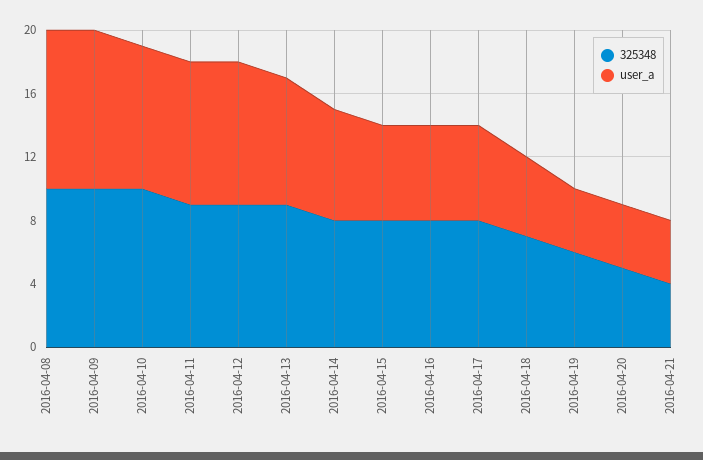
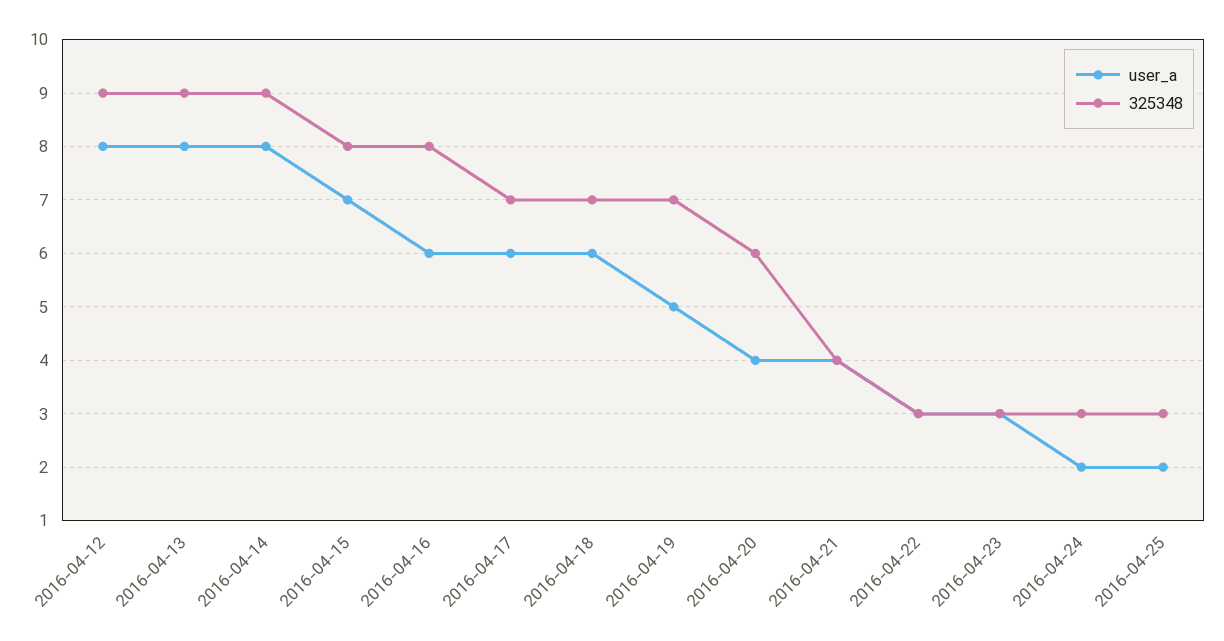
325348, 2016-04-08: 10 -> none
user_a, 2016-04-08: 10 -> none
325348, 2016-04-09: 10 -> none
user_a, 2016-04-09: 10 -> none
325348, 2016-04-10: 10 -> none
user_a, 2016-04-10: 9 -> none
325348, 2016-04-11: 9 -> none
user_a, 2016-04-11: 9 -> none
user_a, 2016-04-12: 9 -> 8
325348, 2016-04-14: 8 -> 9
user_a, 2016-04-14: 7 -> 8
user_a, 2016-04-15: 6 -> 7
325348, 2016-04-17: 8 -> 7
user_a, 2016-04-18: 5 -> 6
325348, 2016-04-19: 6 -> 7
user_a, 2016-04-19: 4 -> 5
325348, 2016-04-20: 5 -> 6
user_a, 2016-04-22: none -> 3
325348, 2016-04-22: none -> 3
user_a, 2016-04-23: none -> 3
325348, 2016-04-23: none -> 3
user_a, 2016-04-24: none -> 2
325348, 2016-04-24: none -> 3
user_a, 2016-04-25: none -> 2
325348, 2016-04-25: none -> 3

